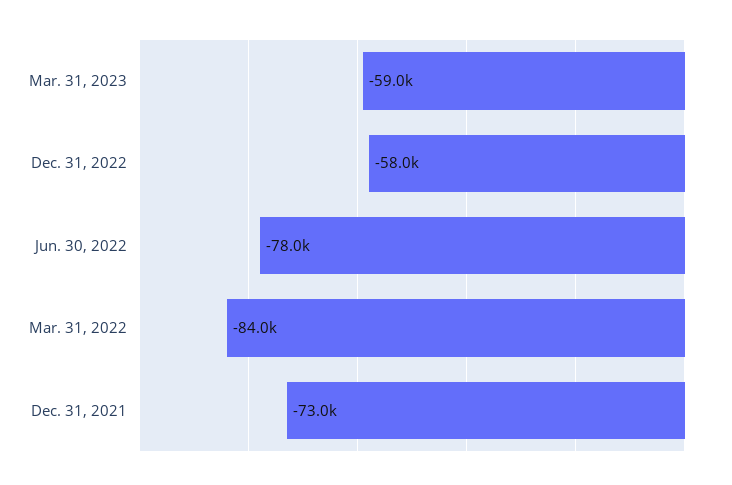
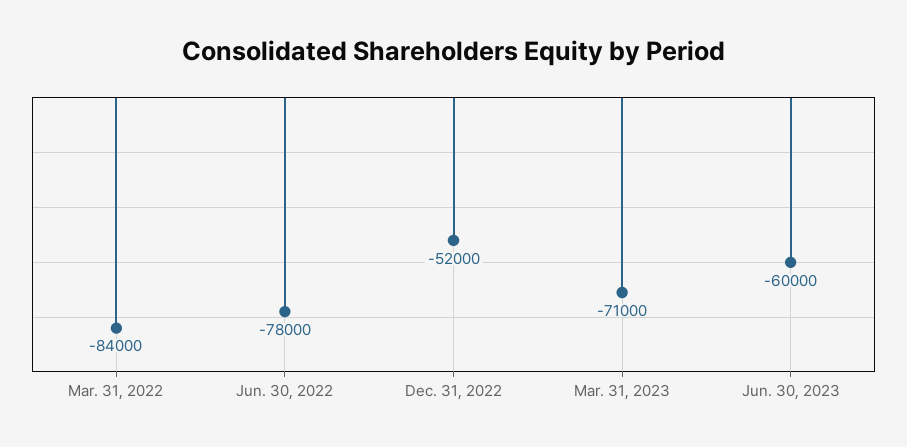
Mar. 31, 2023: -59000 -> -71000
Dec. 31, 2022: -58000 -> -52000
Dec. 31, 2021: -73000 -> none
Jun. 30, 2023: none -> -60000

